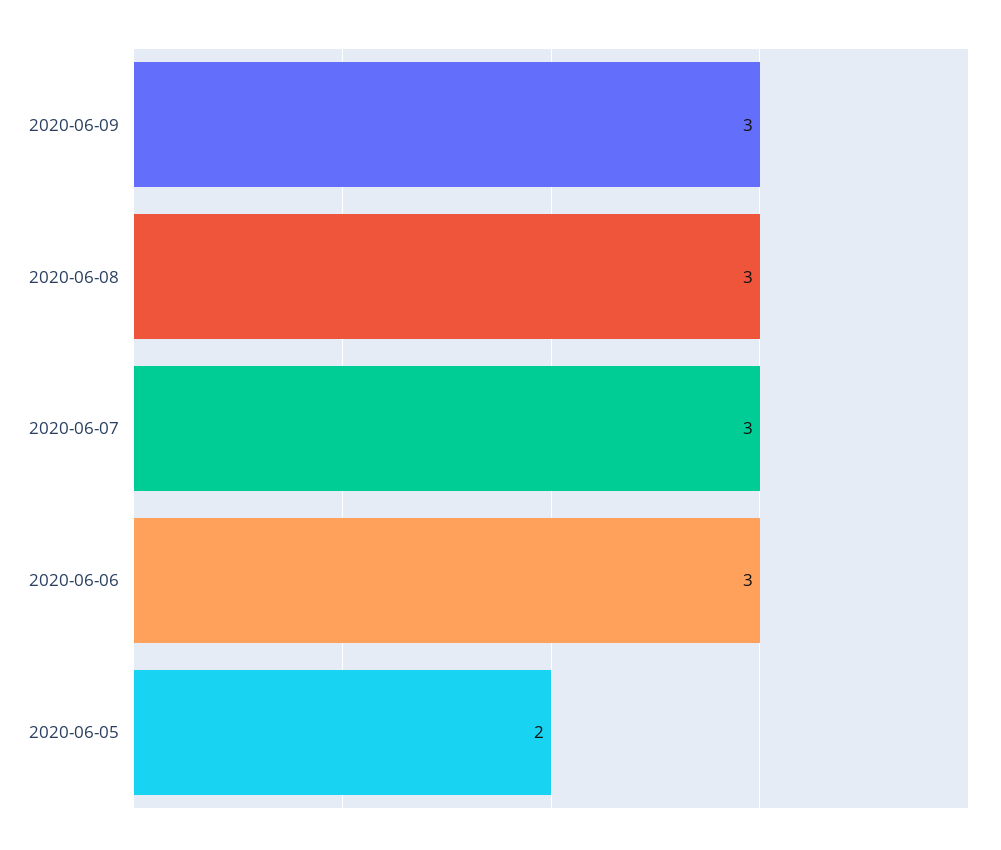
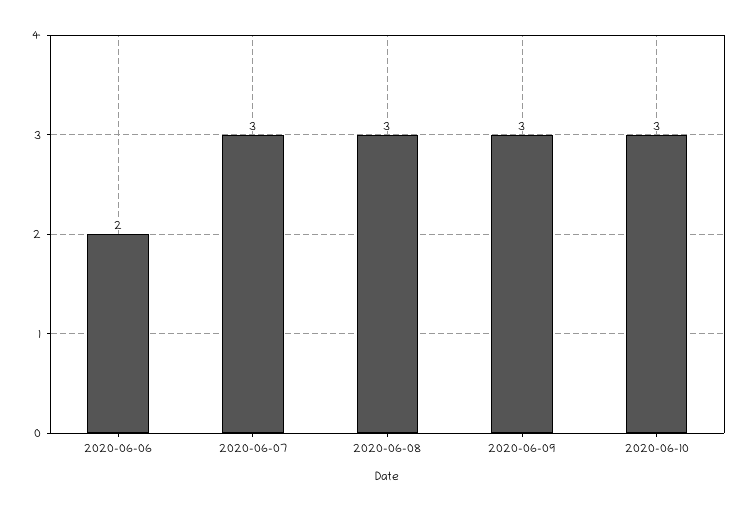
2020-06-06: 3 -> 2
2020-06-05: 2 -> none
2020-06-10: none -> 3

